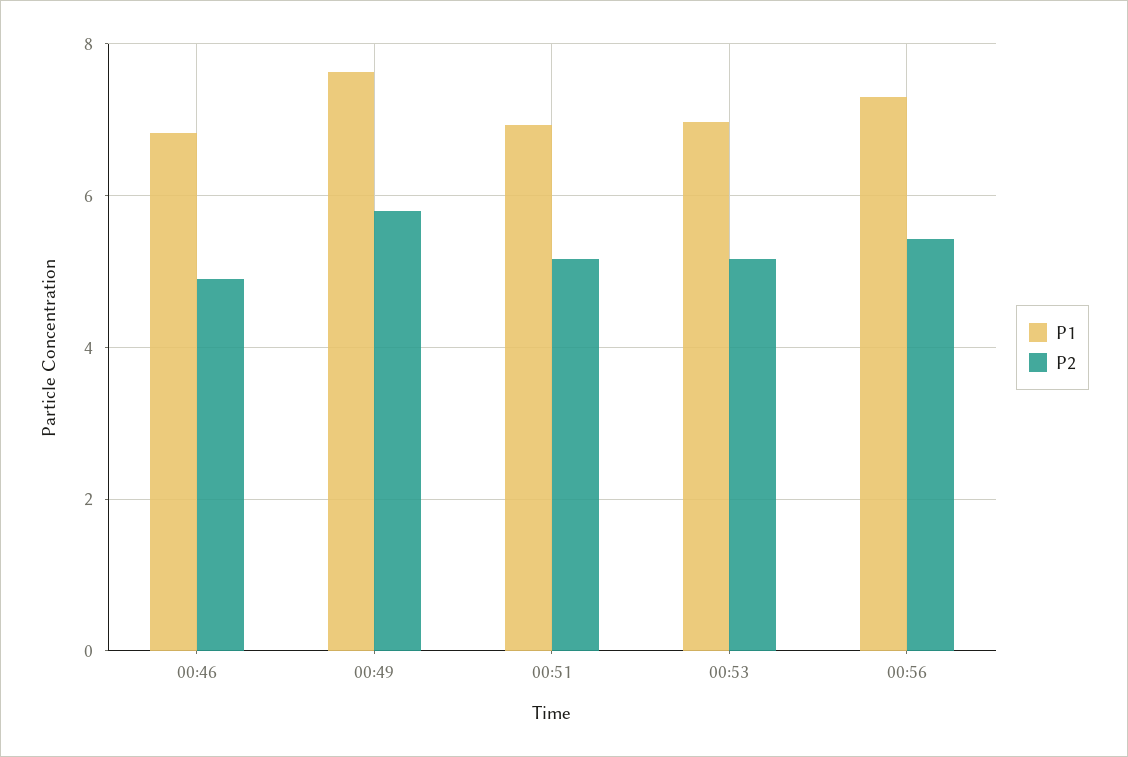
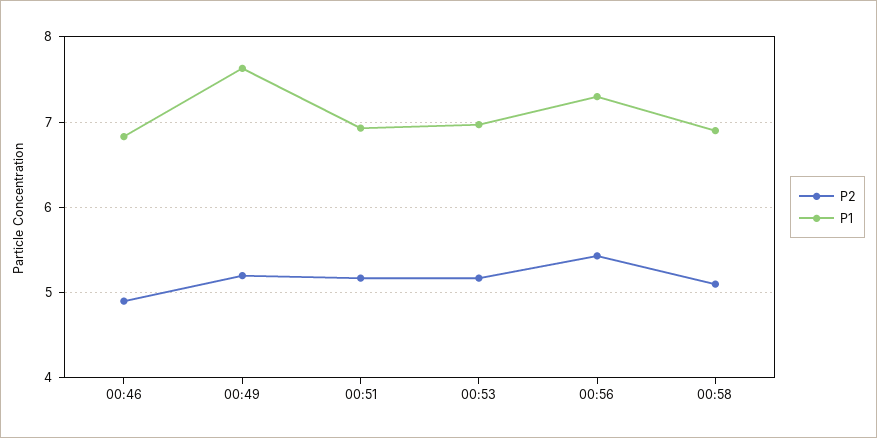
P2, 00:49: 5.8 -> 5.2
P2, 00:58: none -> 5.1
P1, 00:58: none -> 6.9

